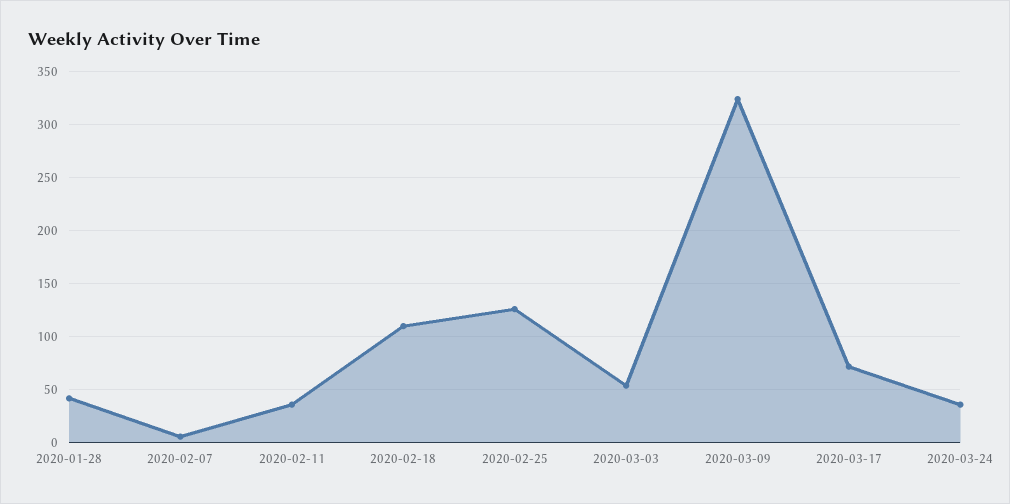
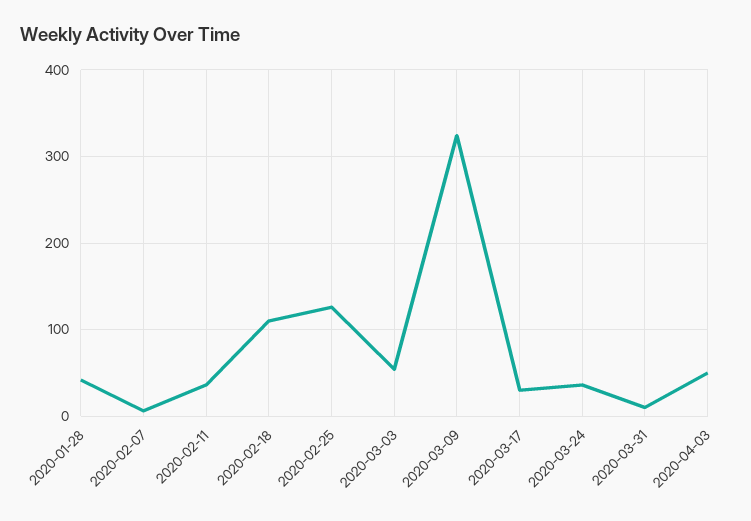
2020-03-17: 70 -> 30
2020-03-31: none -> 10
2020-04-03: none -> 50

